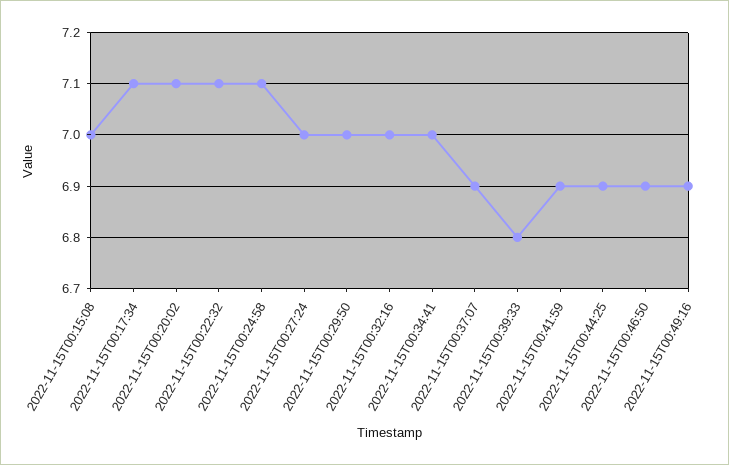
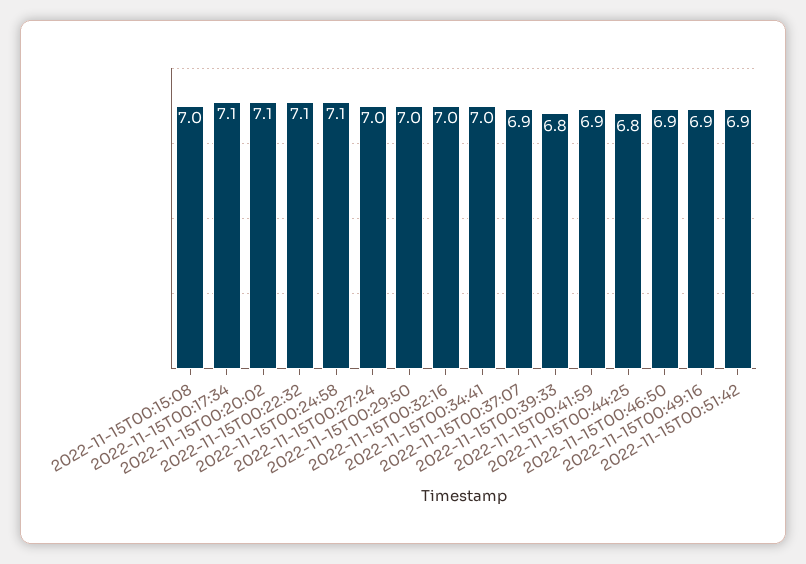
2022-11-15T00:44:25: 6.9 -> 6.8
2022-11-15T00:51:42: none -> 6.9

